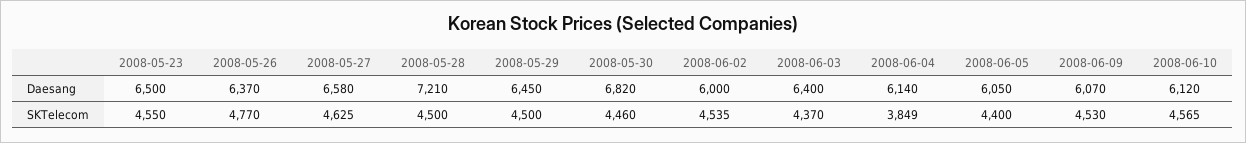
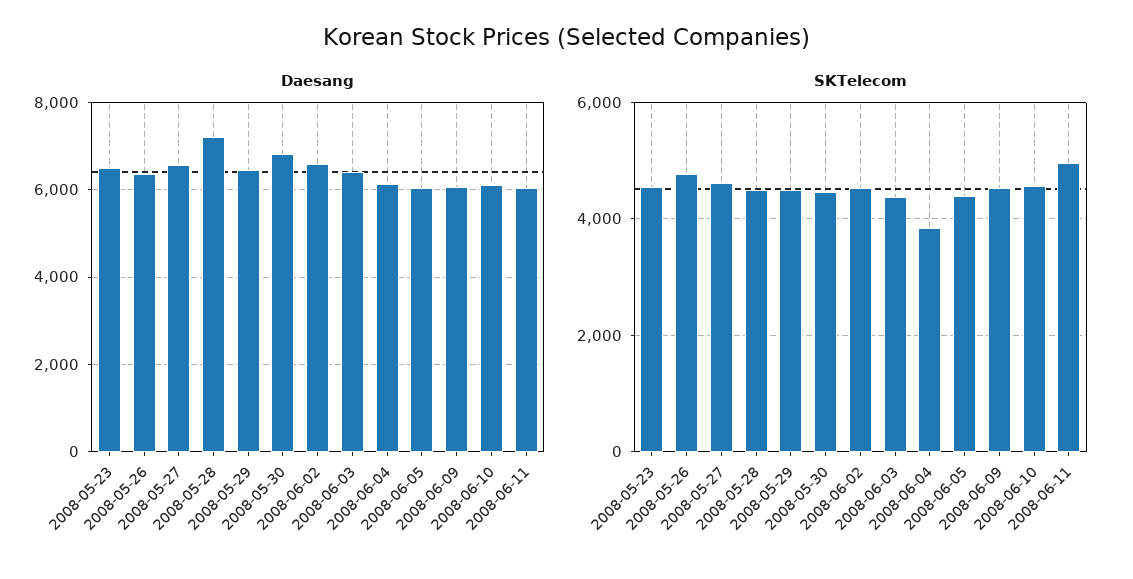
Daesang, 2008-06-02: 6000 -> 6600
Daesang, 2008-06-11: none -> 6000
SKTelecom, 2008-06-11: none -> 5000

